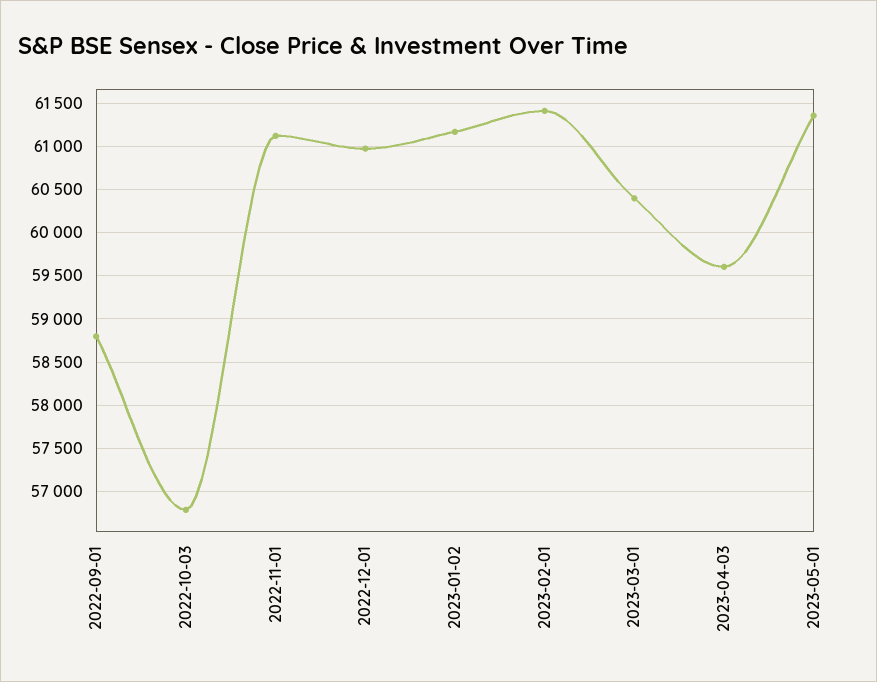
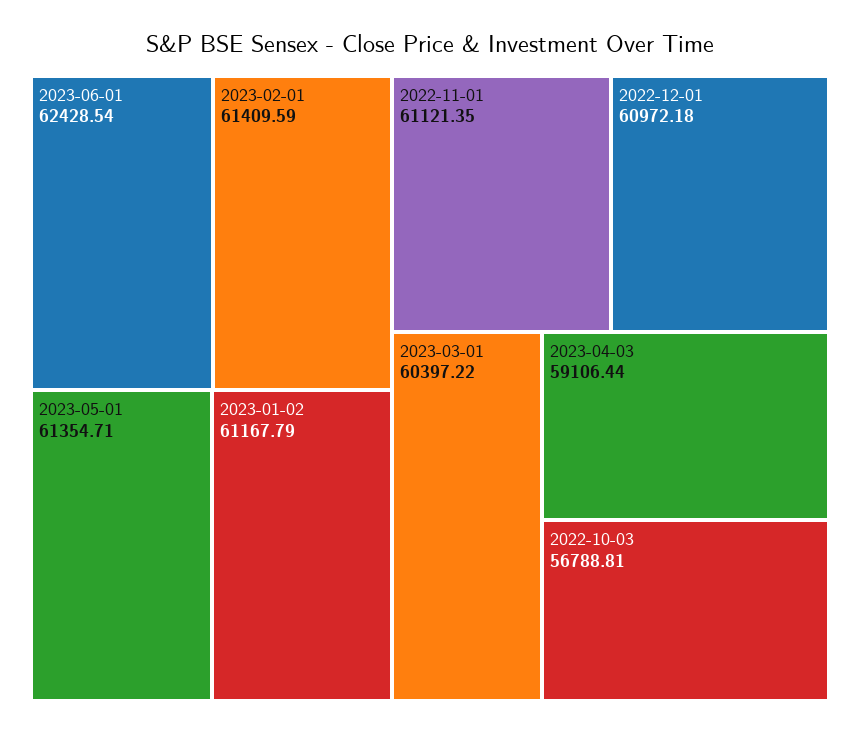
2022-09-01: 58800 -> none
2023-04-03: 59600 -> 59106.44
2023-06-01: none -> 62428.54

